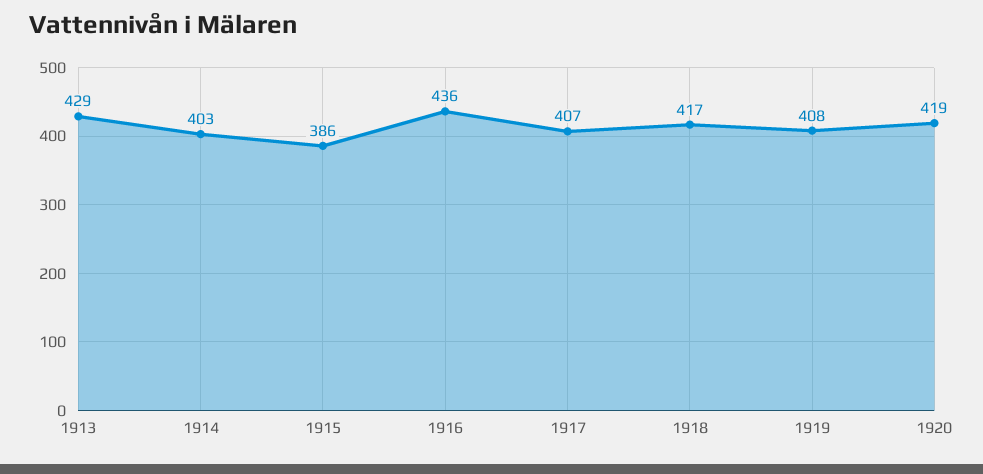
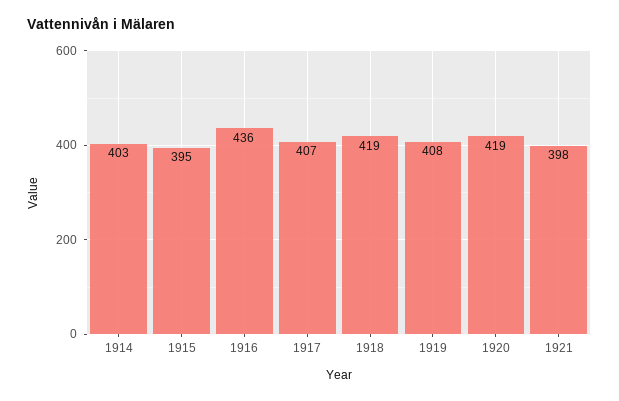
1913: 429 -> none
1915: 386 -> 395
1918: 417 -> 419
1921: none -> 398

